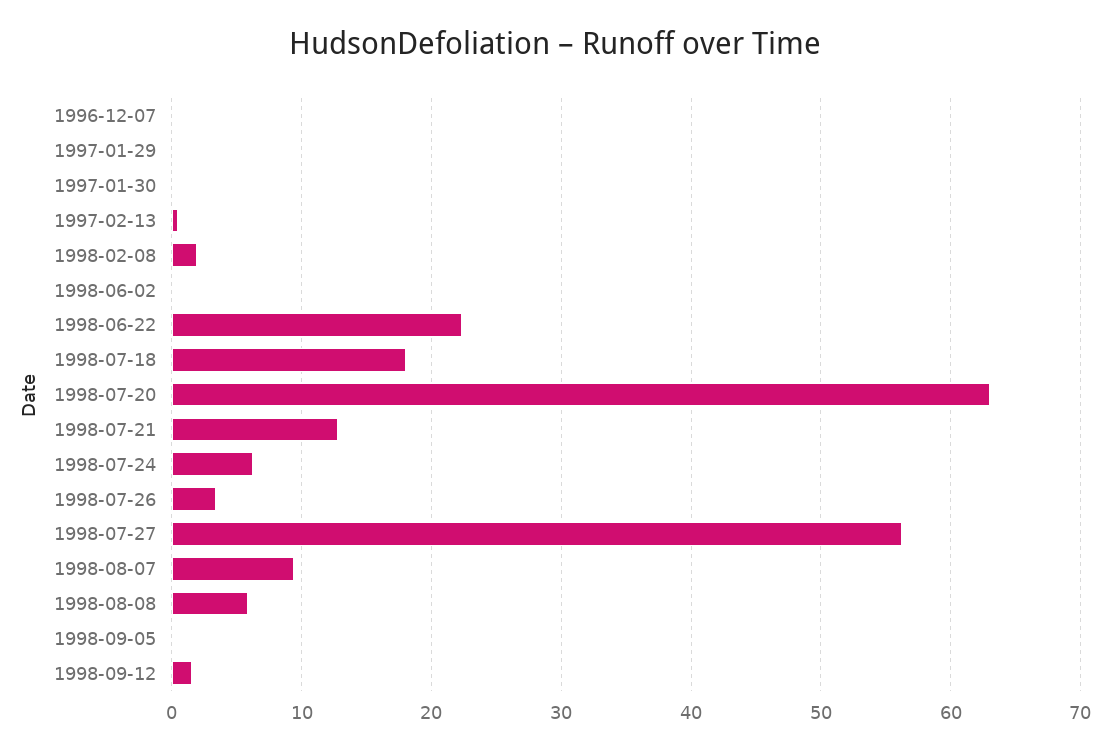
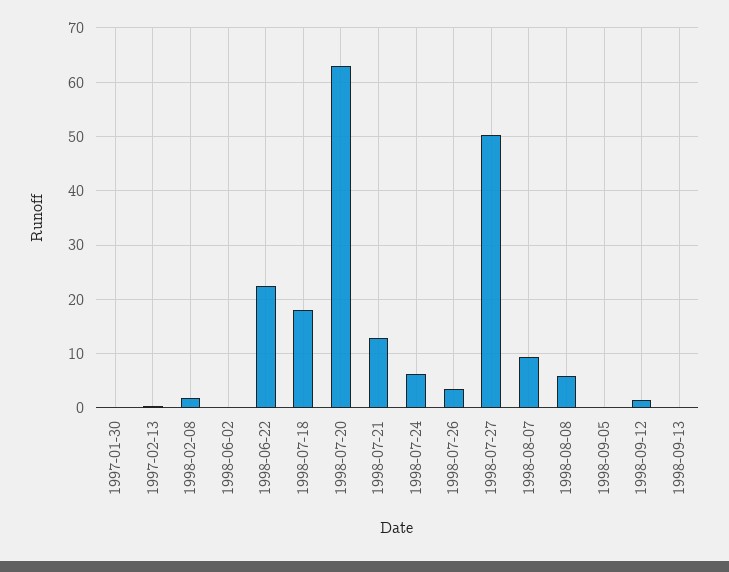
1996-12-07: 0 -> none
1997-01-29: 0 -> none
1998-07-27: 56 -> 50
1998-09-13: none -> 0

